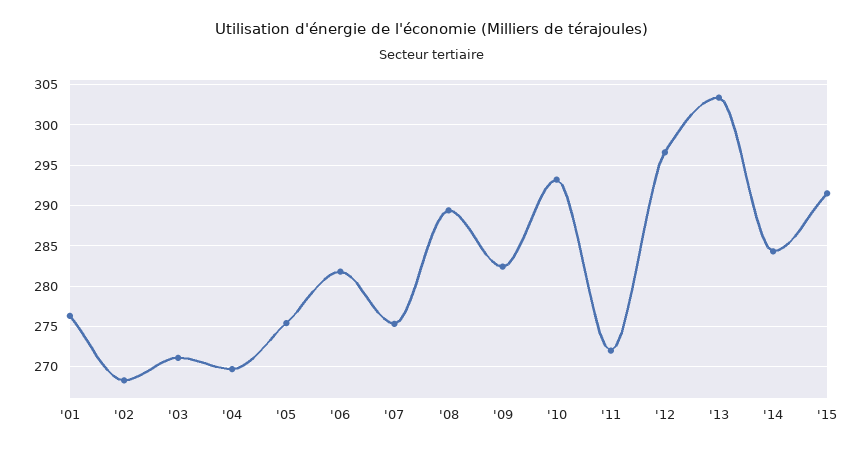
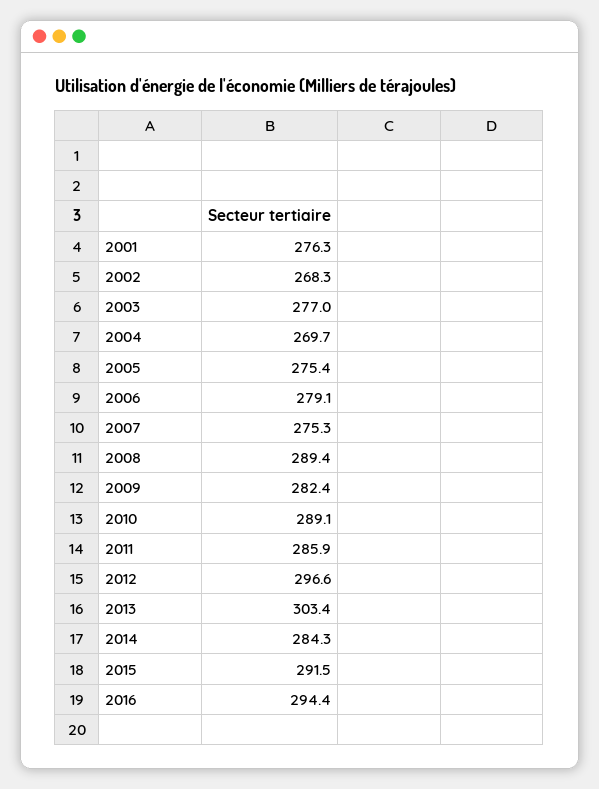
'03: 271 -> 277
'06: 282 -> 279.1
'10: 293 -> 289.1
'11: 272 -> 285.9
2016: none -> 294.4

